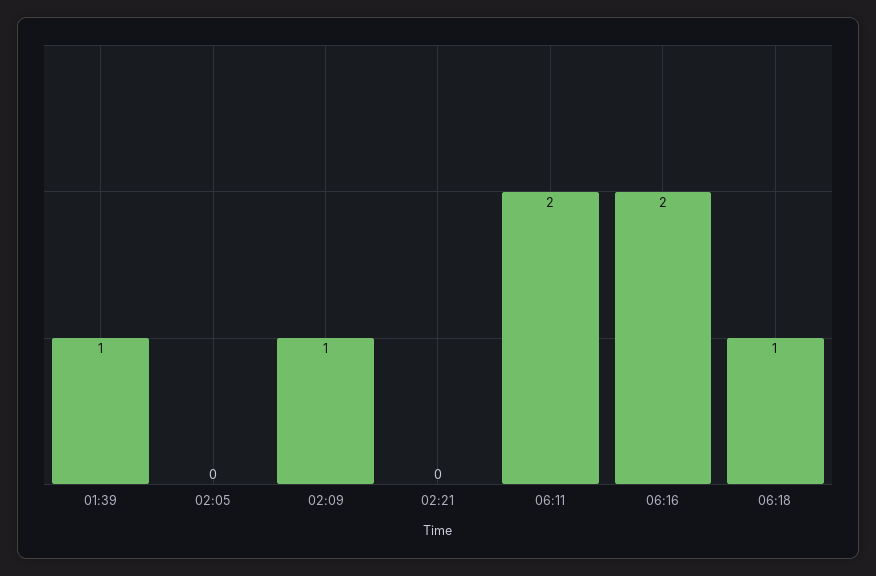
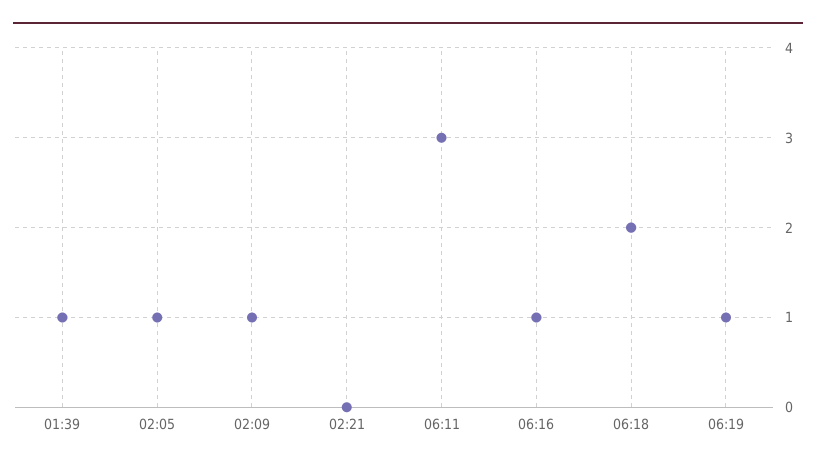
02:05: 0 -> 1
06:11: 2 -> 3
06:16: 2 -> 1
06:18: 1 -> 2
06:19: none -> 1

